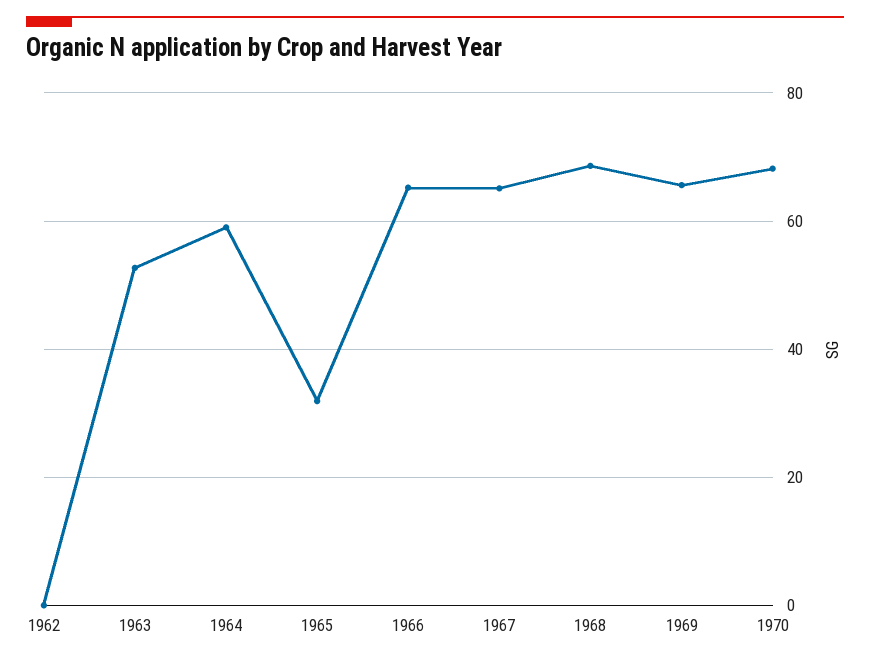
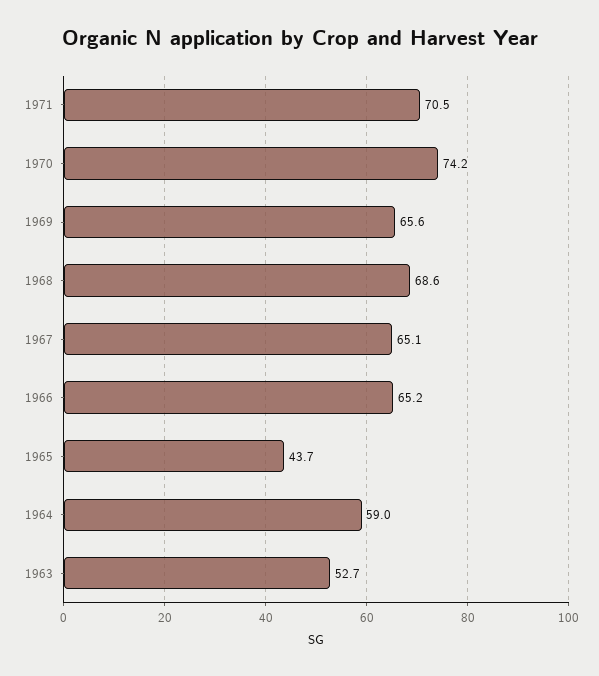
1962: 0 -> none
1965: 32 -> 43.7
1970: 68 -> 74.2
1971: none -> 70.5

